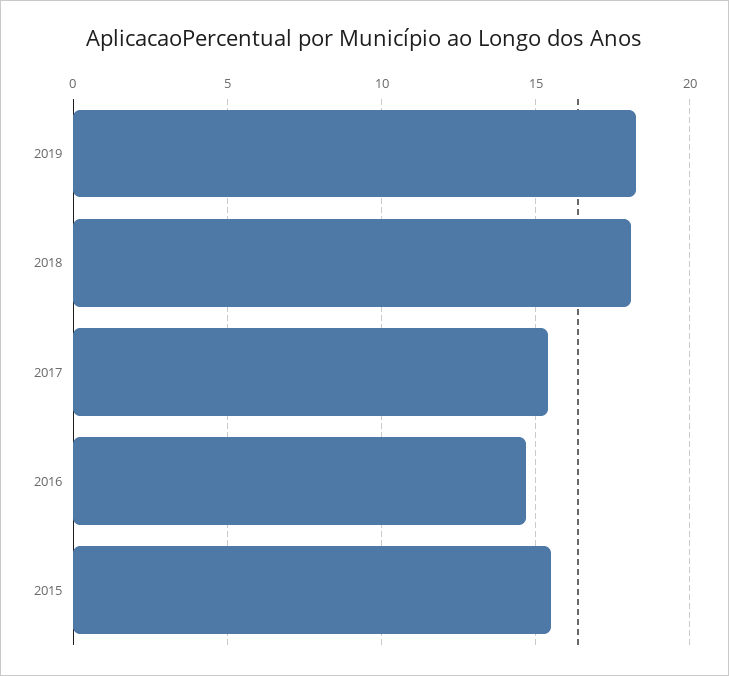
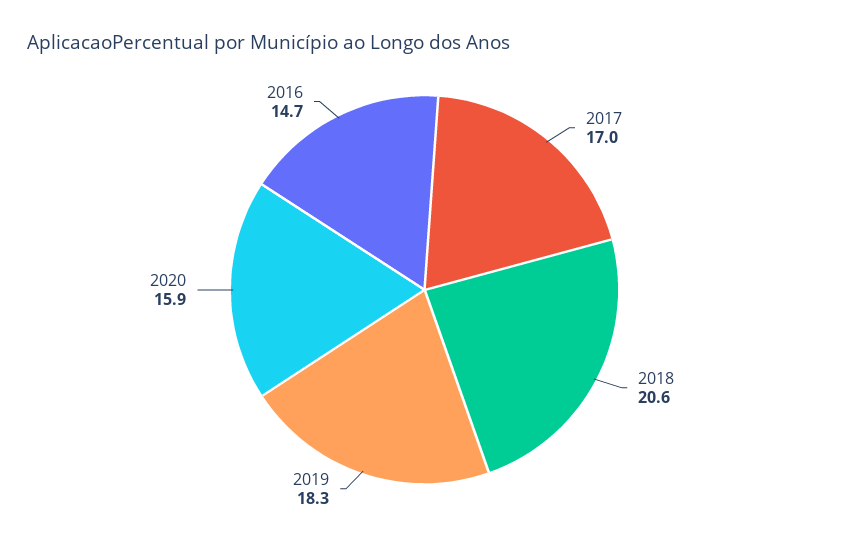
2018: 18 -> 20.6
2017: 15.5 -> 17
2015: 15.5 -> none
2020: none -> 15.9

